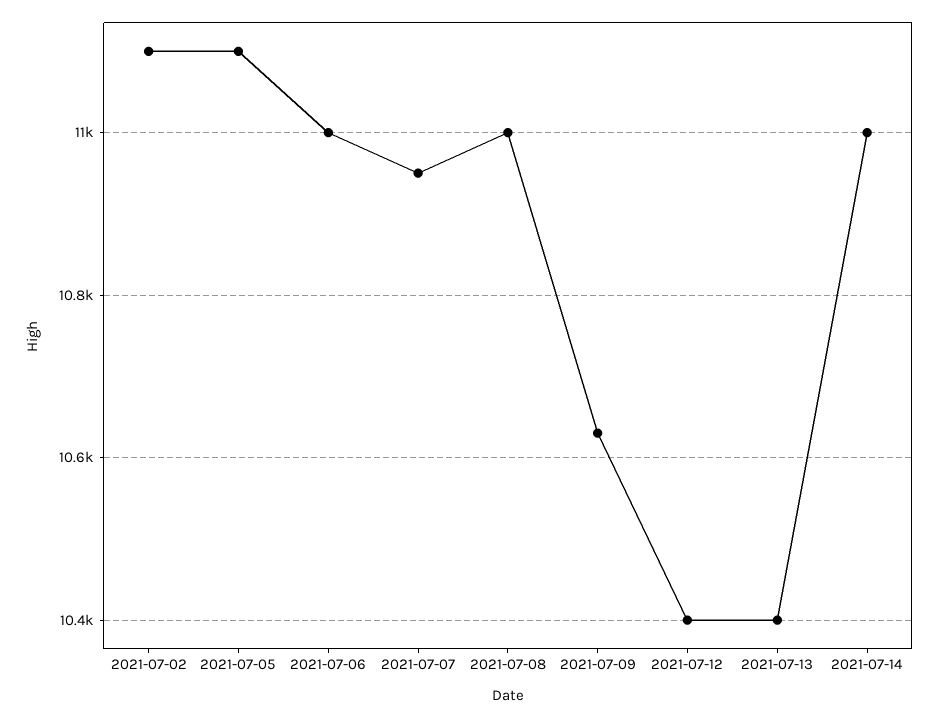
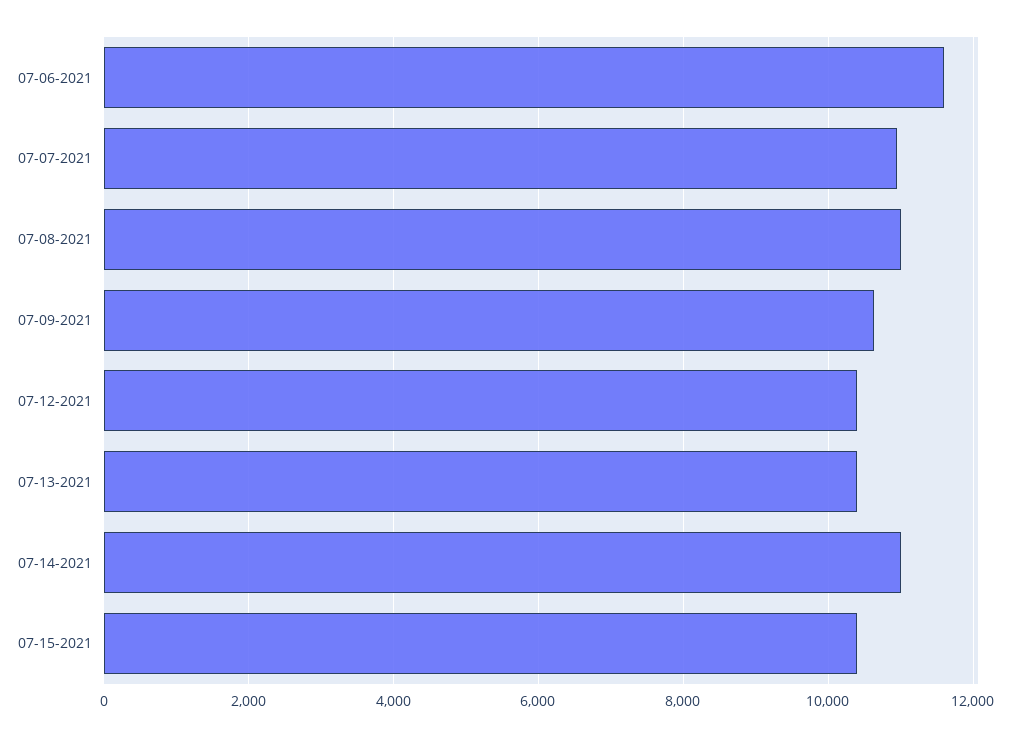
2021-07-02: 11100 -> none
2021-07-05: 11100 -> none
2021-07-06: 11000 -> 11600
07-15-2021: none -> 10400

